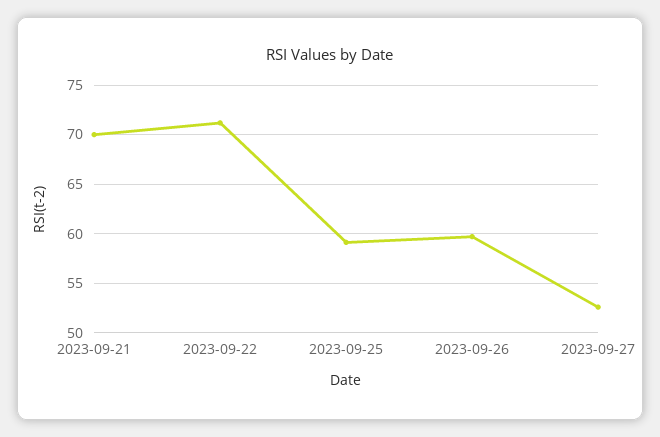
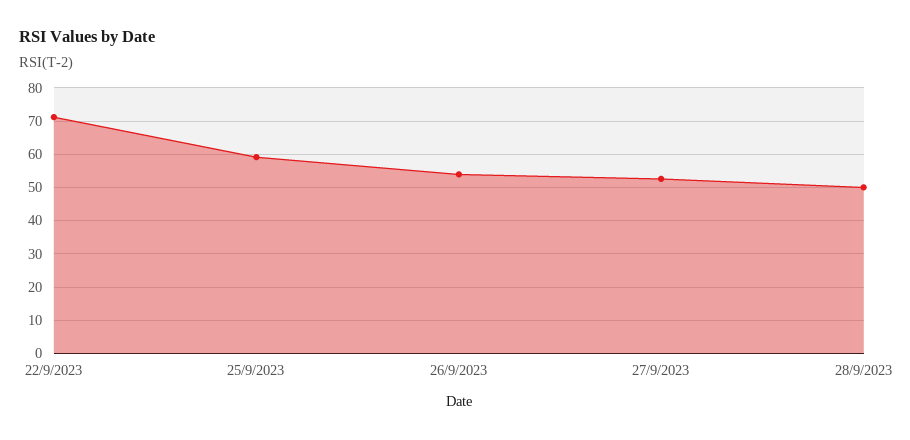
2023-09-21: 70 -> none
2023-09-26: 60 -> 54
28/9/2023: none -> 50

